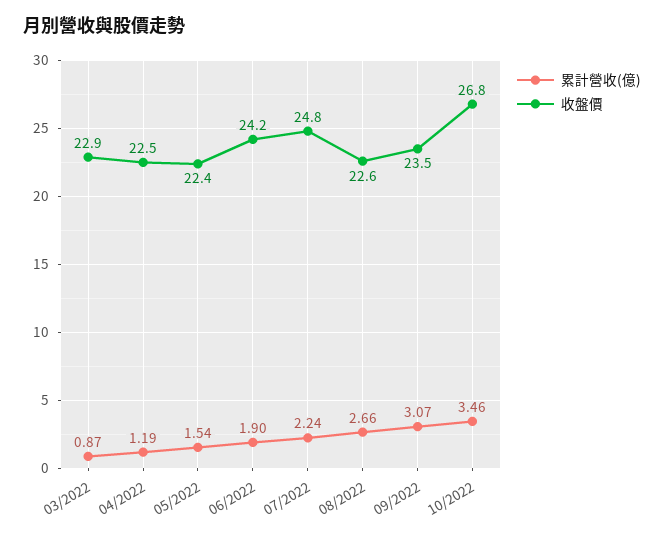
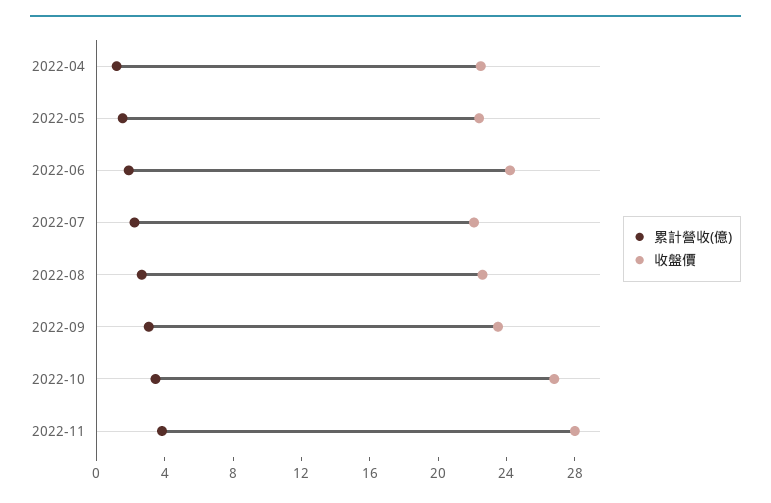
累計營收(億), 03/2022: 0.87 -> none
收盤價, 03/2022: 22.9 -> none
收盤價, 07/2022: 24.8 -> 22
累計營收(億), 2022-11: none -> 4
收盤價, 2022-11: none -> 28

